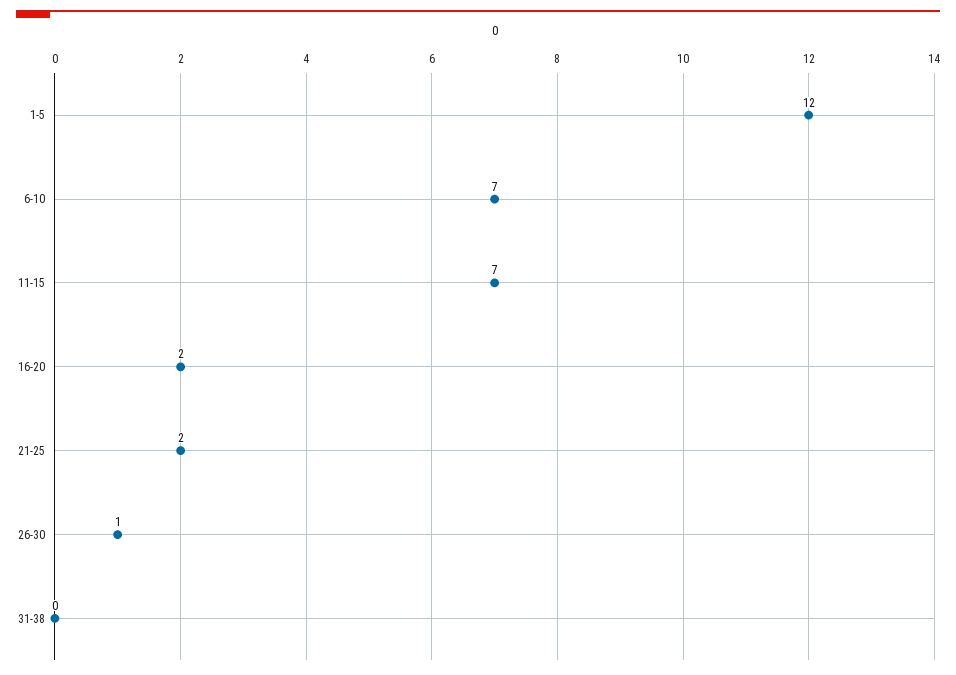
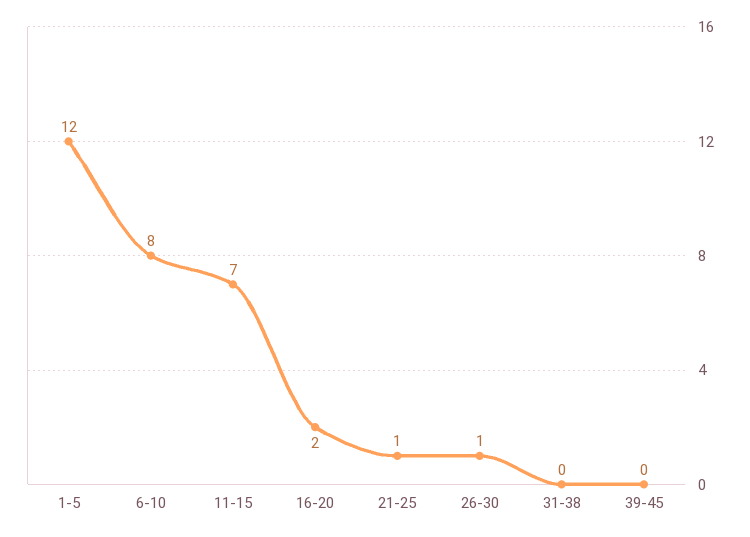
6-10: 7 -> 8
21-25: 2 -> 1
39-45: none -> 0

